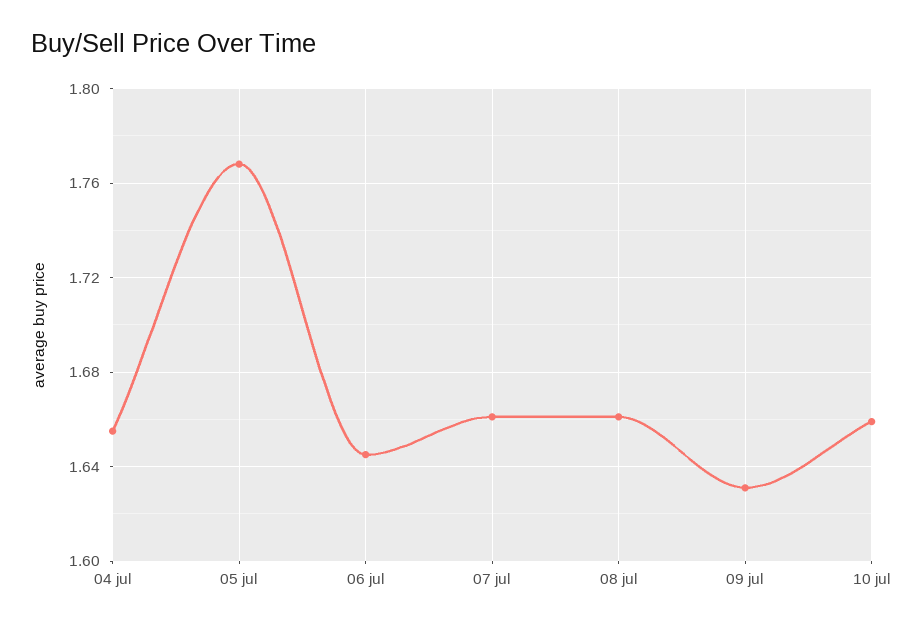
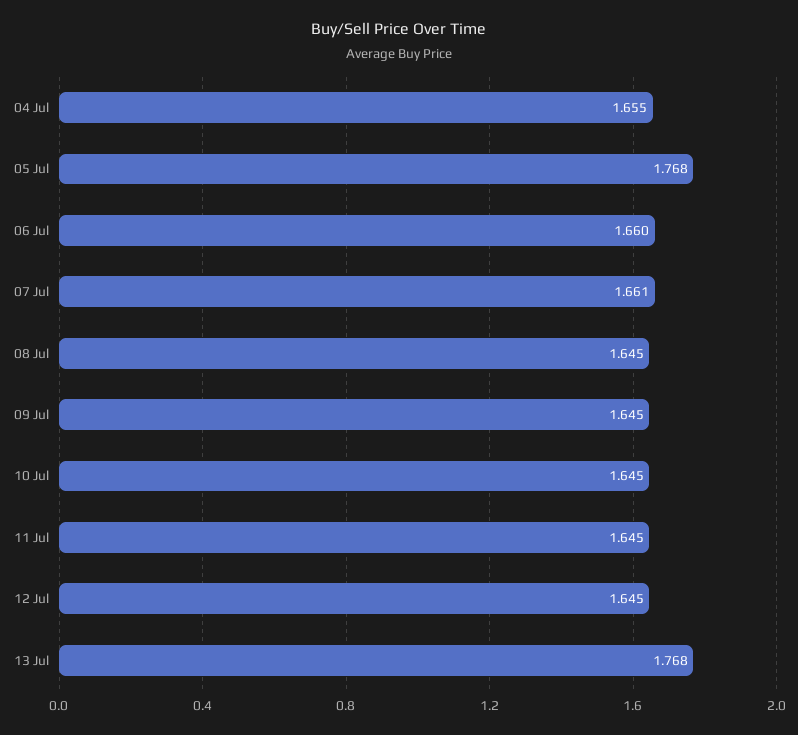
06 jul: 1.645 -> 1.66
08 jul: 1.66 -> 1.645
09 jul: 1.63 -> 1.645
10 jul: 1.66 -> 1.645
11 Jul: none -> 1.645
12 Jul: none -> 1.645
13 Jul: none -> 1.768

